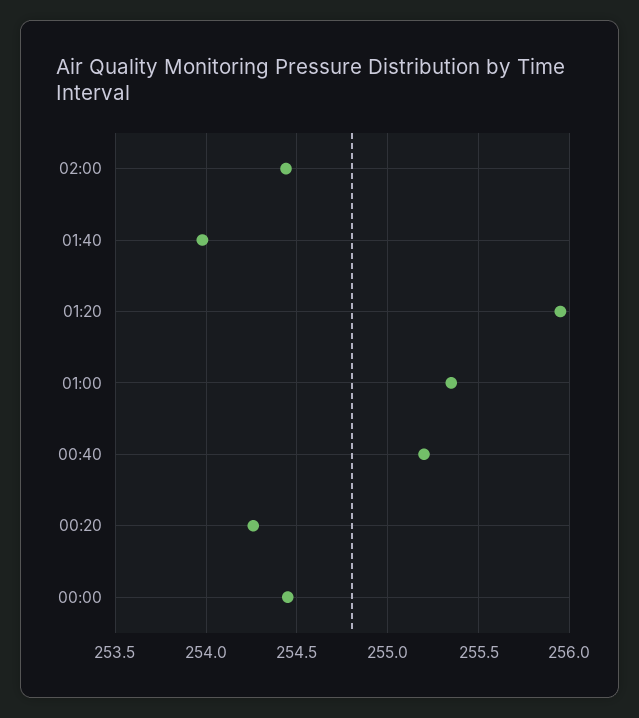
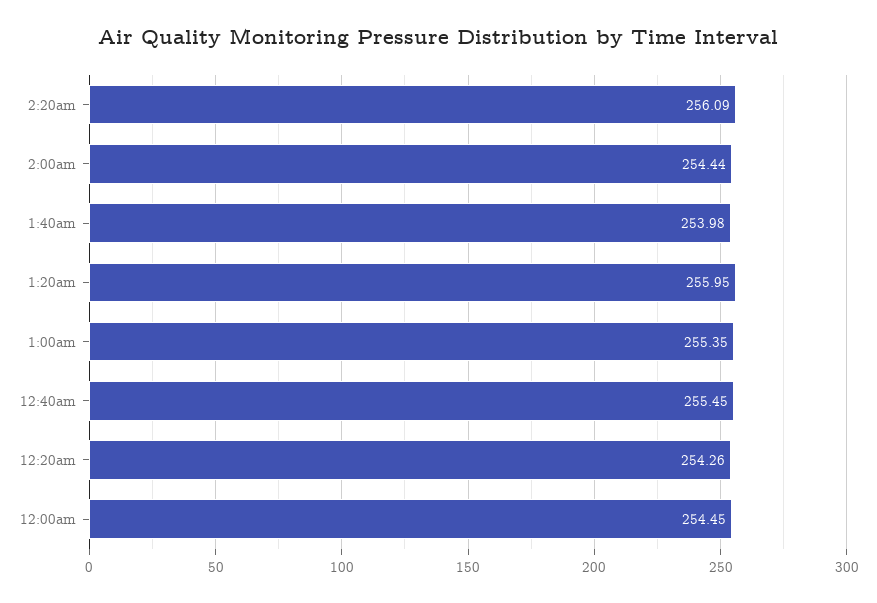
00:40: 255.2 -> 255.45
2:20am: none -> 256.09

